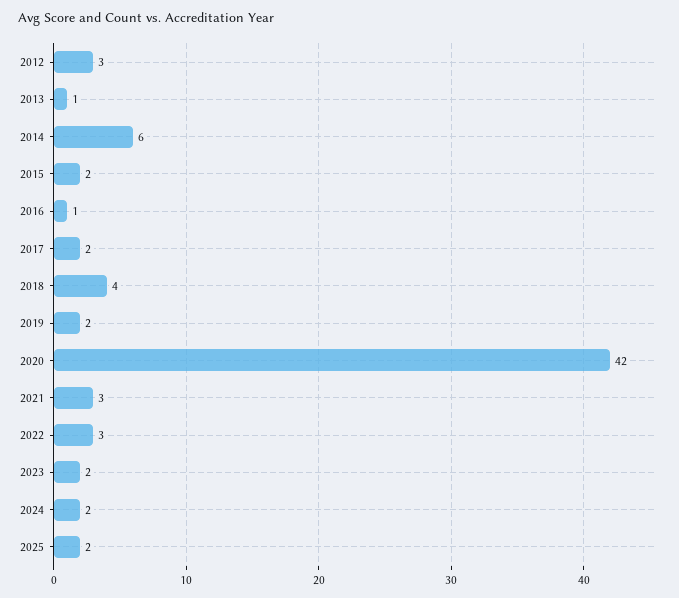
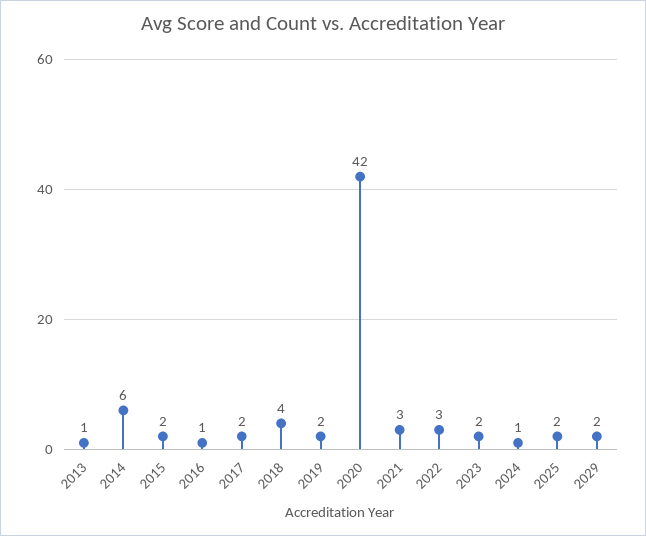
2012: 3 -> none
2024: 2 -> 1
2029: none -> 2

